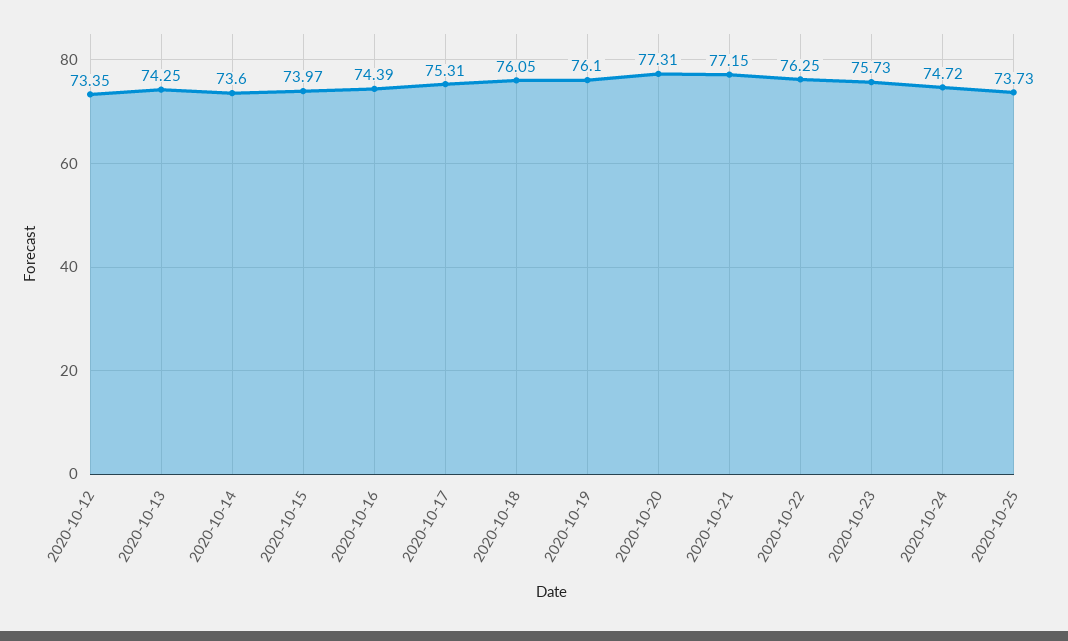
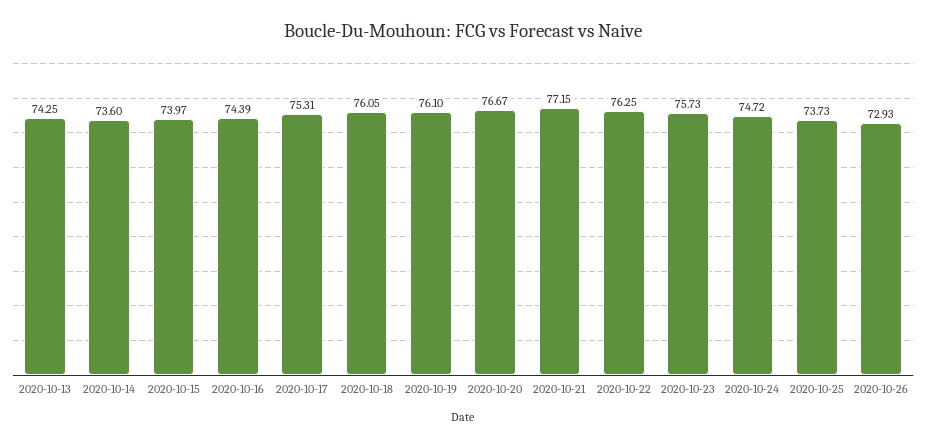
2020-10-12: 73.35 -> none
2020-10-20: 77.31 -> 76.67
2020-10-26: none -> 72.93

